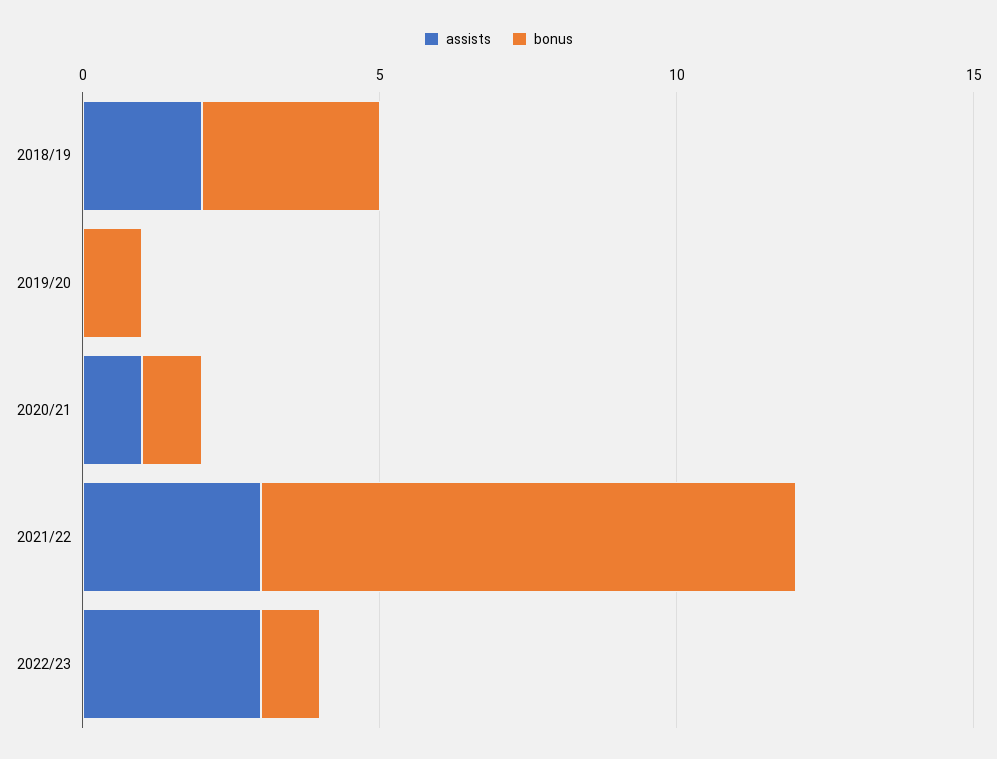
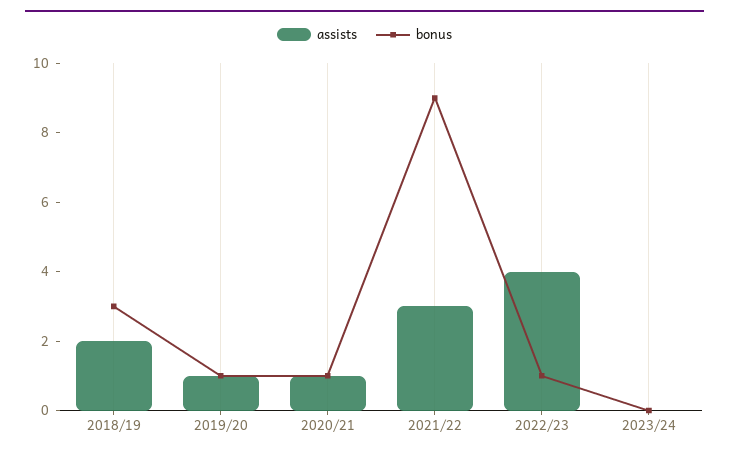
assists, 2019/20: 0 -> 1
assists, 2022/23: 3 -> 4
assists, 2023/24: none -> 0
bonus, 2023/24: none -> 0

